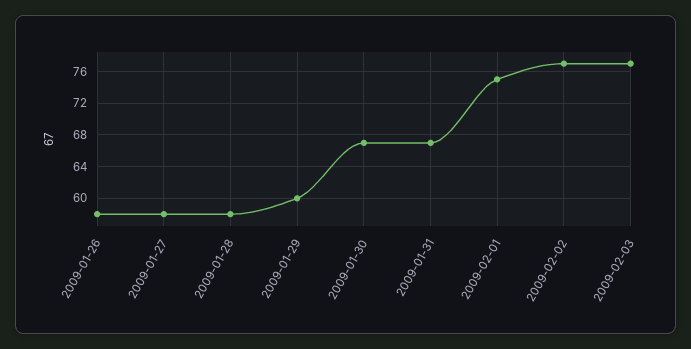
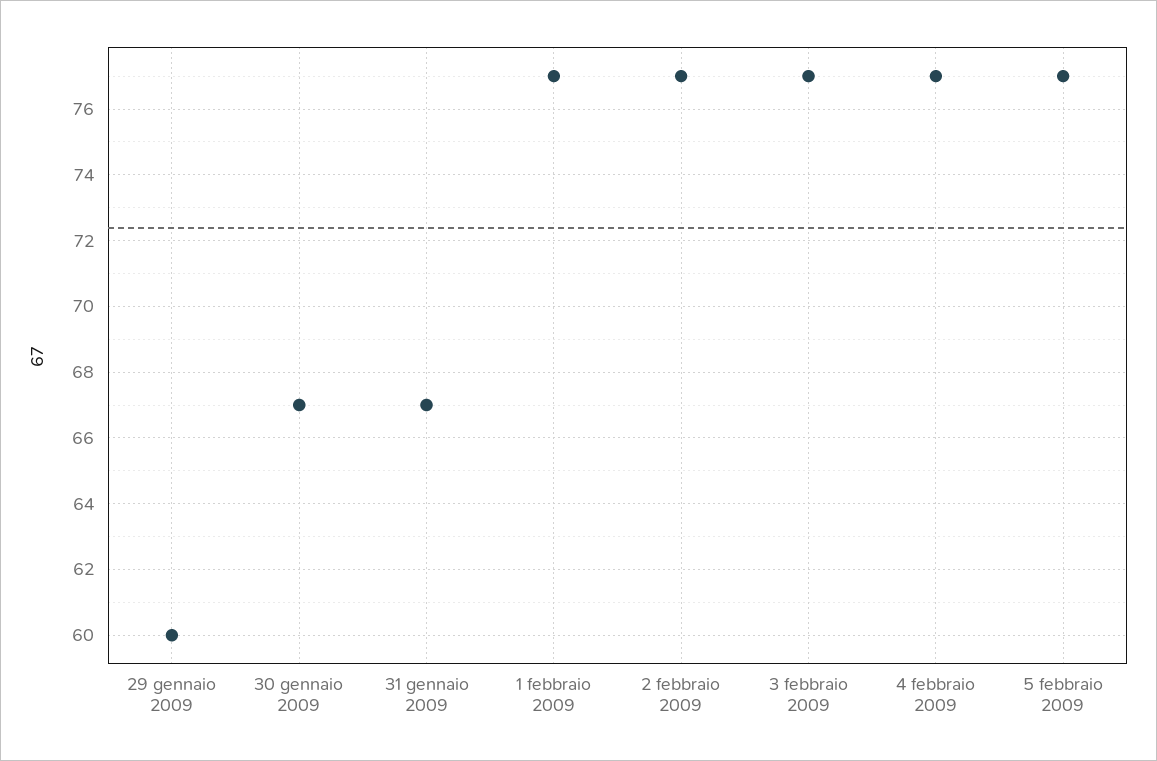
2009-01-26: 58 -> none
2009-01-27: 58 -> none
2009-01-28: 58 -> none
2009-02-01: 75 -> 77
4 febbraio 2009: none -> 77
5 febbraio 2009: none -> 77

